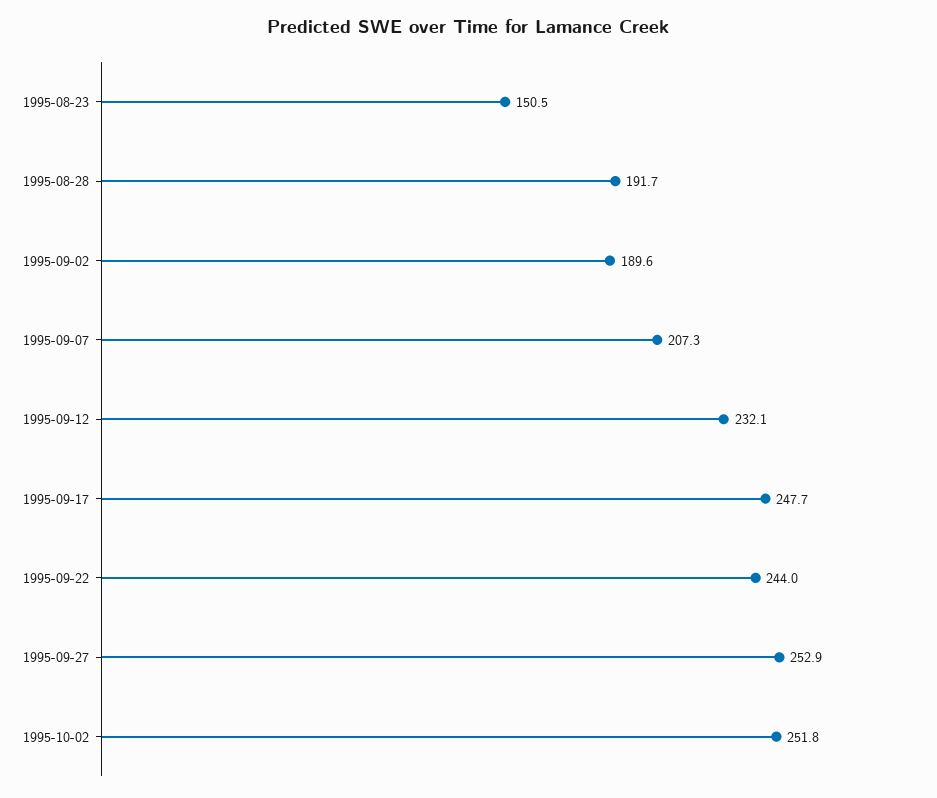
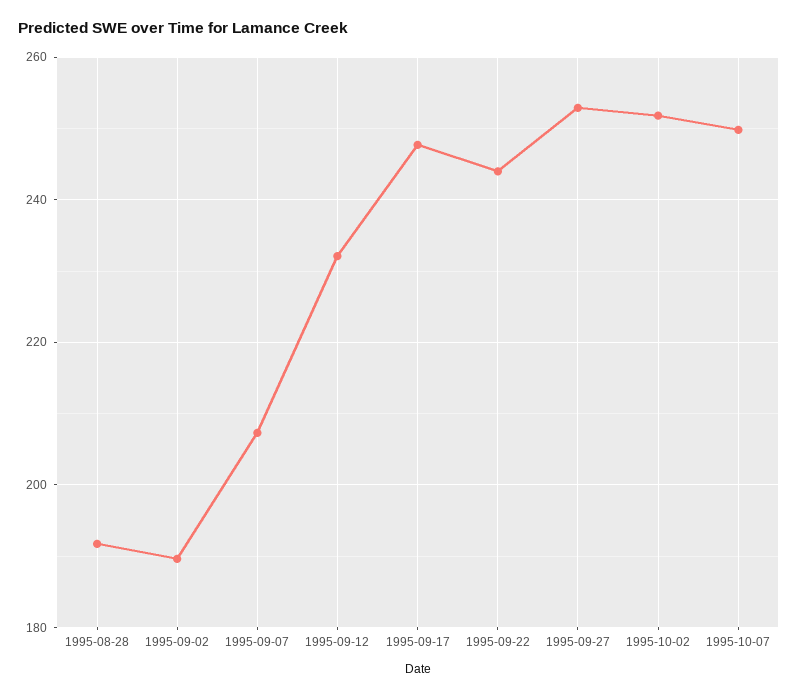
1995-08-23: 150.5 -> none
1995-10-07: none -> 250

